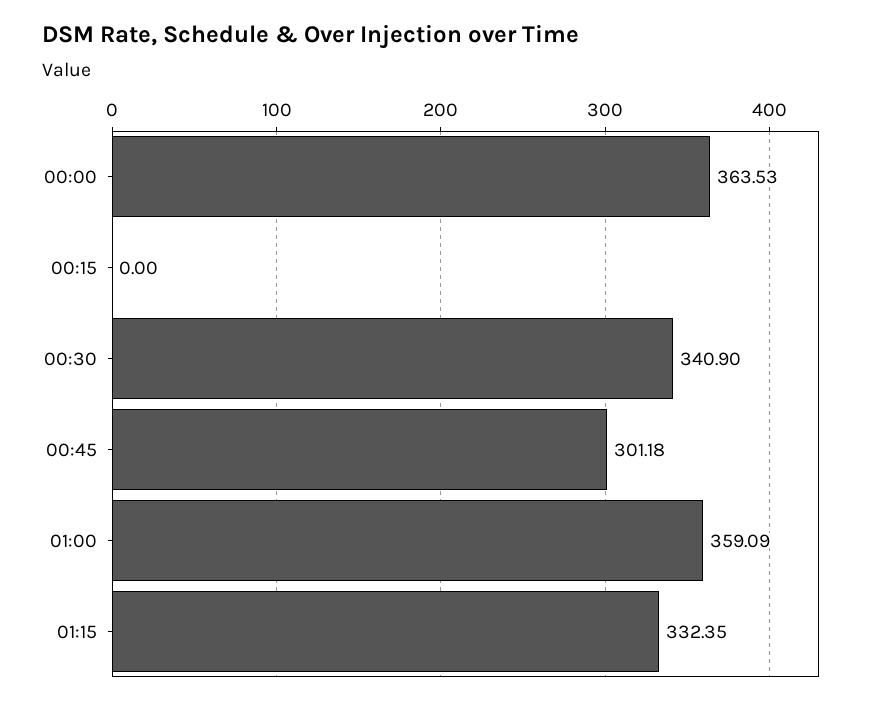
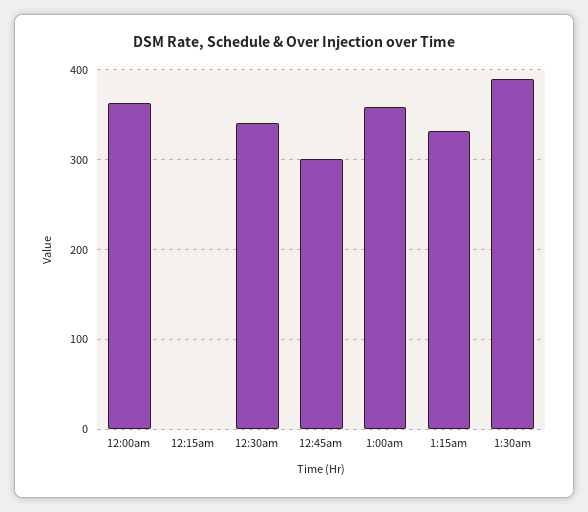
1:30am: none -> 390

